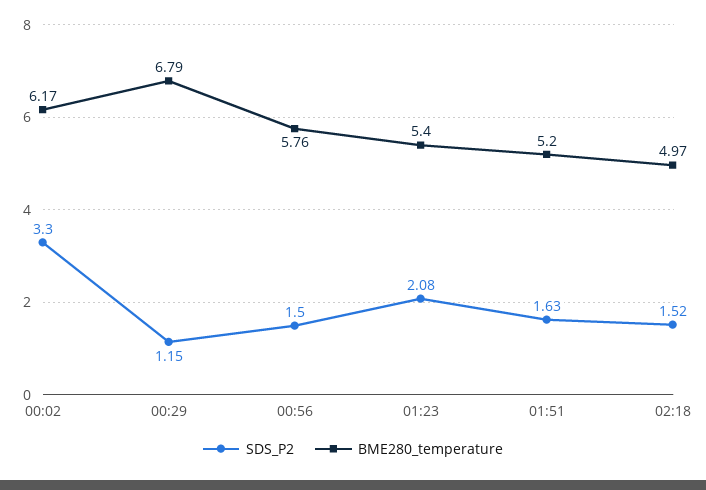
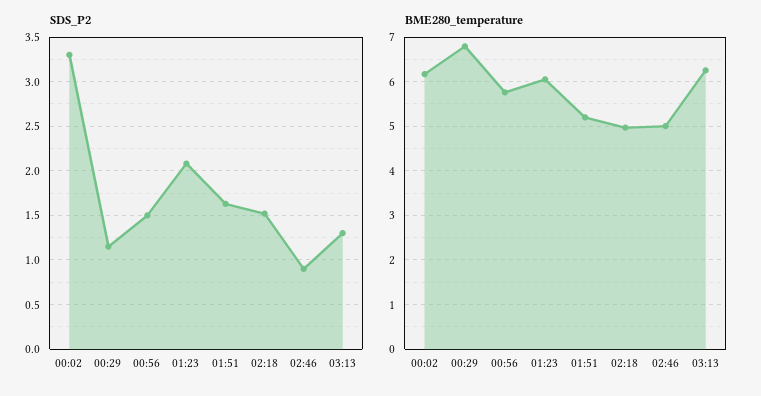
BME280_temperature, 01:23: 5.4 -> 6
SDS_P2, 02:46: none -> 0.9
SDS_P2, 03:13: none -> 1.3
BME280_temperature, 02:46: none -> 5
BME280_temperature, 03:13: none -> 6.2

